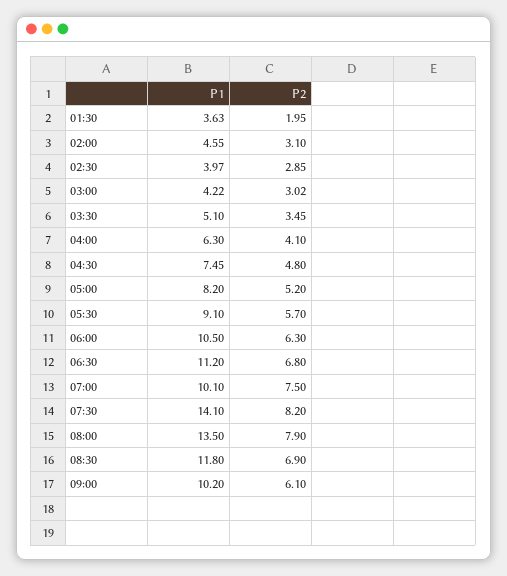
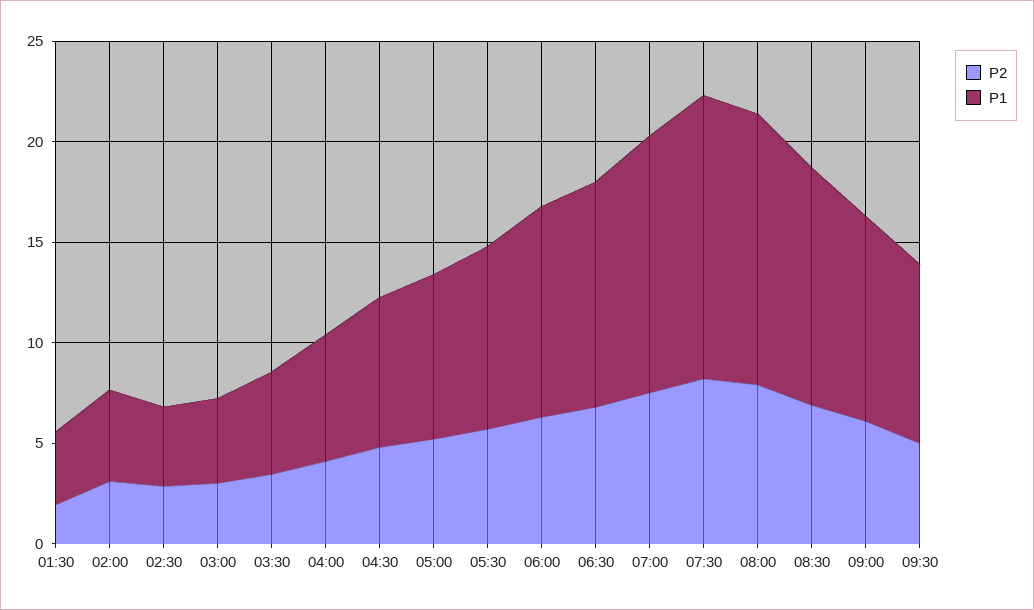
P1, 07:00: 10.1 -> 13
P2, 09:30: none -> 5
P1, 09:30: none -> 9

